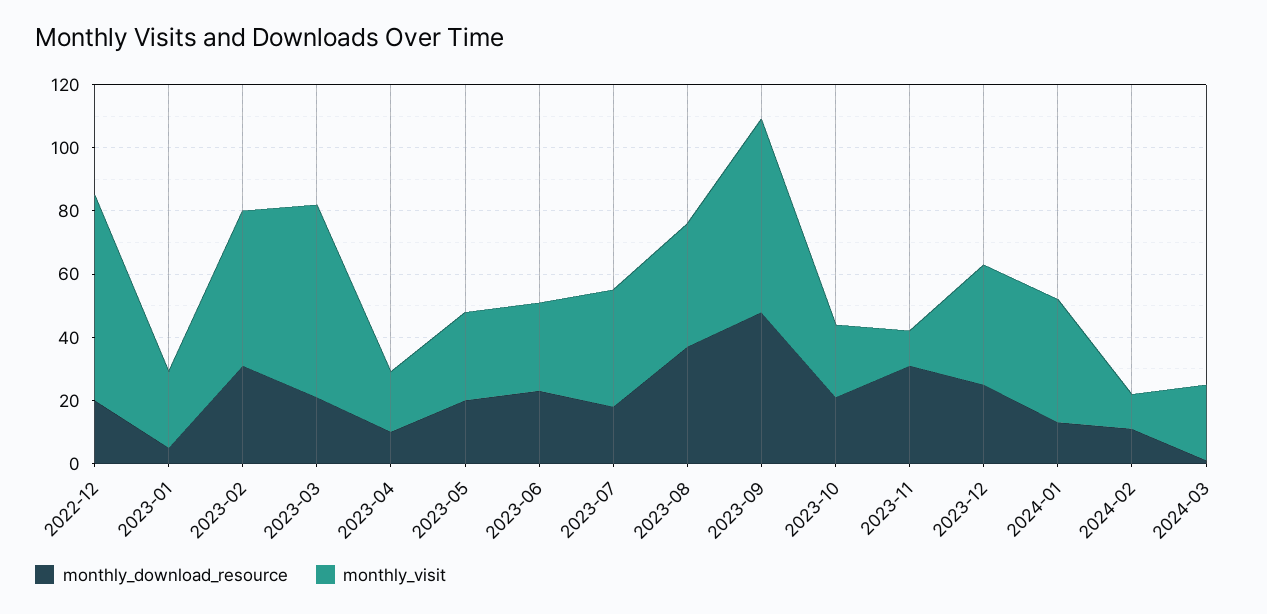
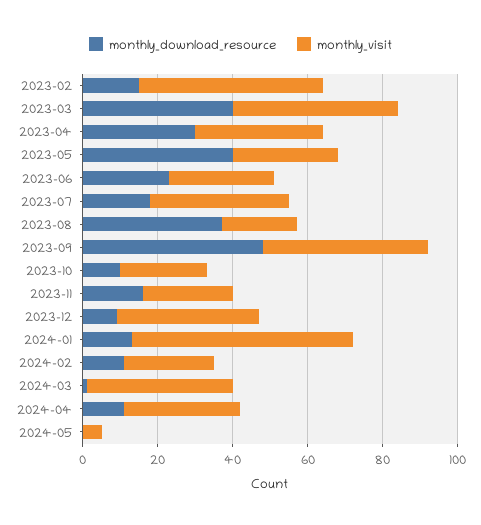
monthly_download_resource, 2022-12: 20 -> none
monthly_visit, 2022-12: 65 -> none
monthly_download_resource, 2023-01: 5 -> none
monthly_visit, 2023-01: 25 -> none
monthly_download_resource, 2023-02: 30 -> 15
monthly_download_resource, 2023-03: 20 -> 40
monthly_visit, 2023-03: 60 -> 45
monthly_download_resource, 2023-04: 10 -> 30
monthly_visit, 2023-04: 20 -> 35
monthly_download_resource, 2023-05: 20 -> 40
monthly_visit, 2023-08: 40 -> 20
monthly_visit, 2023-09: 60 -> 45
monthly_download_resource, 2023-10: 20 -> 10
monthly_download_resource, 2023-11: 30 -> 15
monthly_visit, 2023-11: 10 -> 25
monthly_download_resource, 2023-12: 25 -> 10
monthly_visit, 2024-01: 40 -> 60
monthly_visit, 2024-02: 10 -> 25
monthly_visit, 2024-03: 25 -> 40
monthly_download_resource, 2024-04: none -> 10
monthly_visit, 2024-04: none -> 30
monthly_download_resource, 2024-05: none -> 0
monthly_visit, 2024-05: none -> 5

